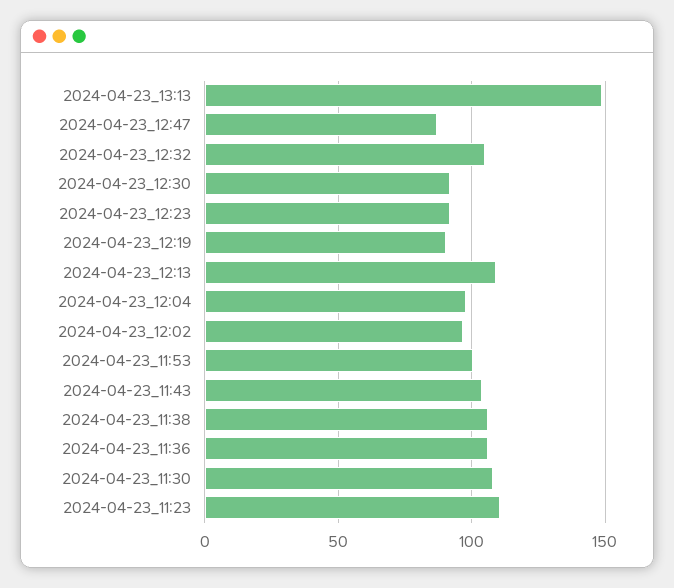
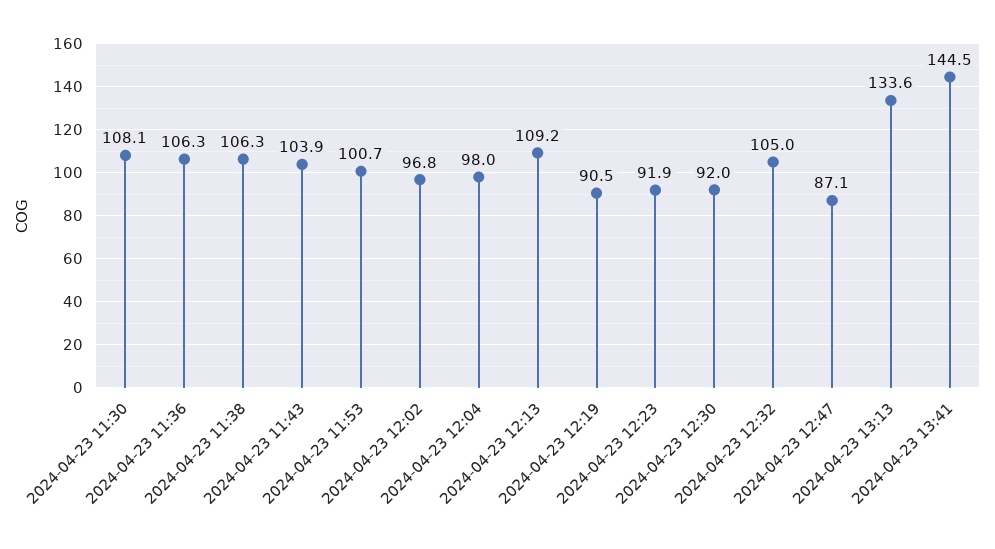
2024-04-23_13:13: 150 -> 133.6
2024-04-23_11:23: 110 -> none
2024-04-23 13:41: none -> 144.5

